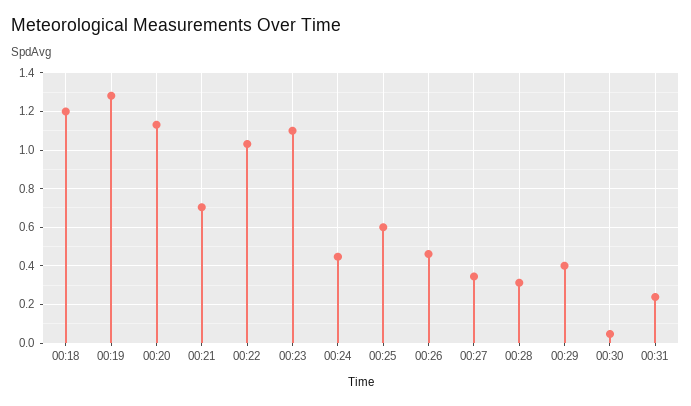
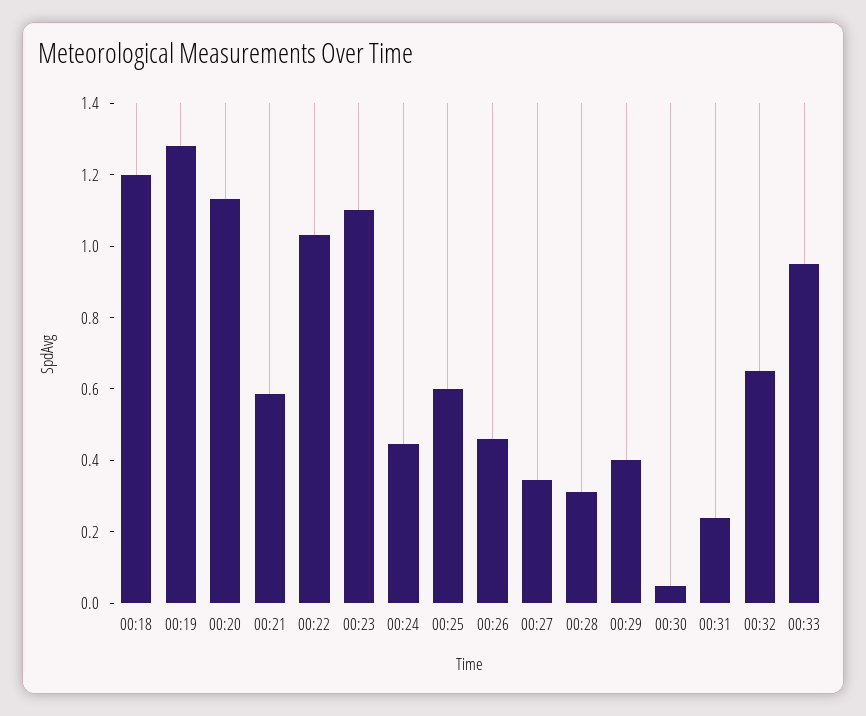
00:21: 0.7 -> 0.6
00:32: none -> 0.65
00:33: none -> 0.95

